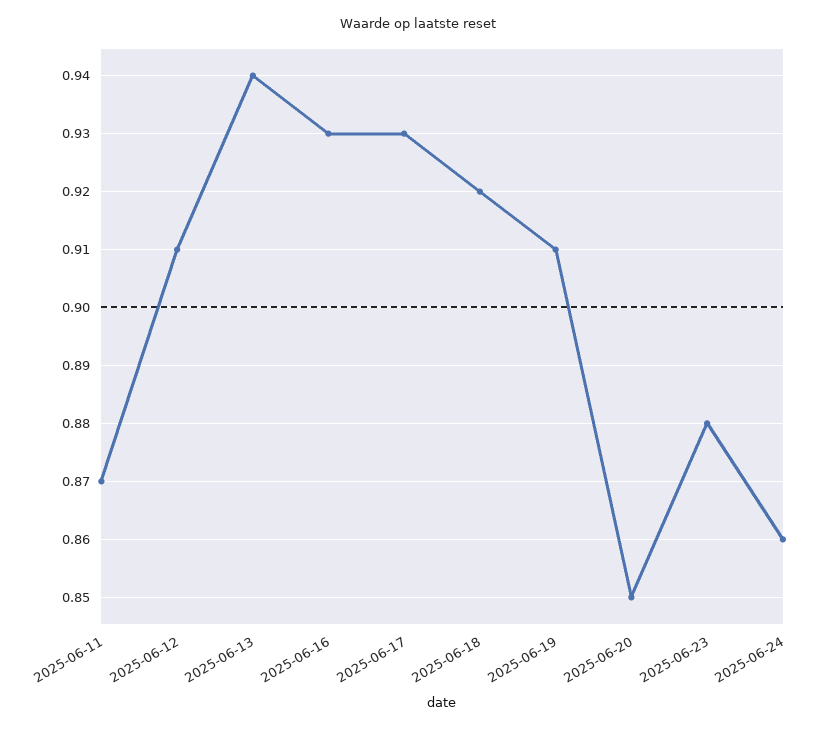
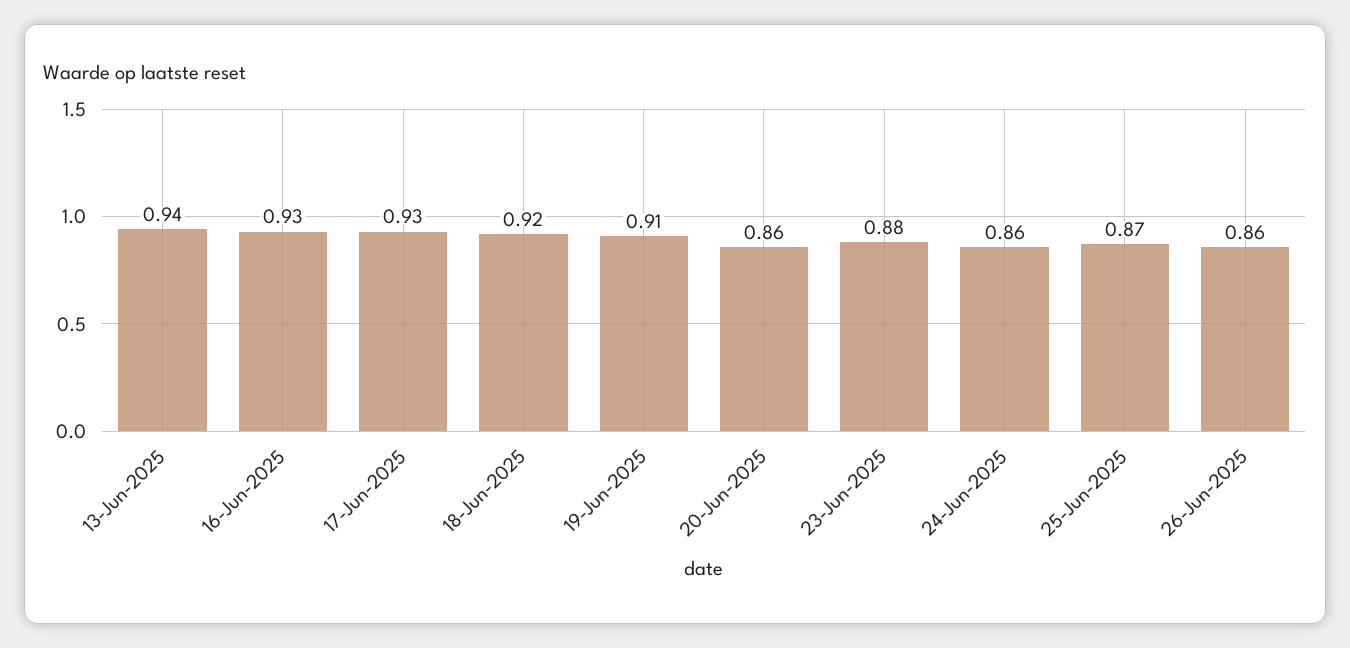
2025-06-11: 0.87 -> none
2025-06-12: 0.91 -> none
2025-06-20: 0.85 -> 0.86
25-Jun-2025: none -> 0.87
26-Jun-2025: none -> 0.86

